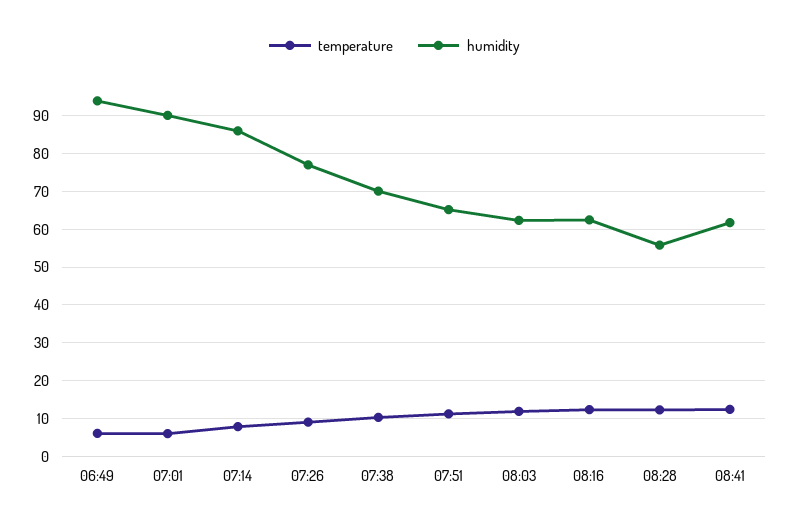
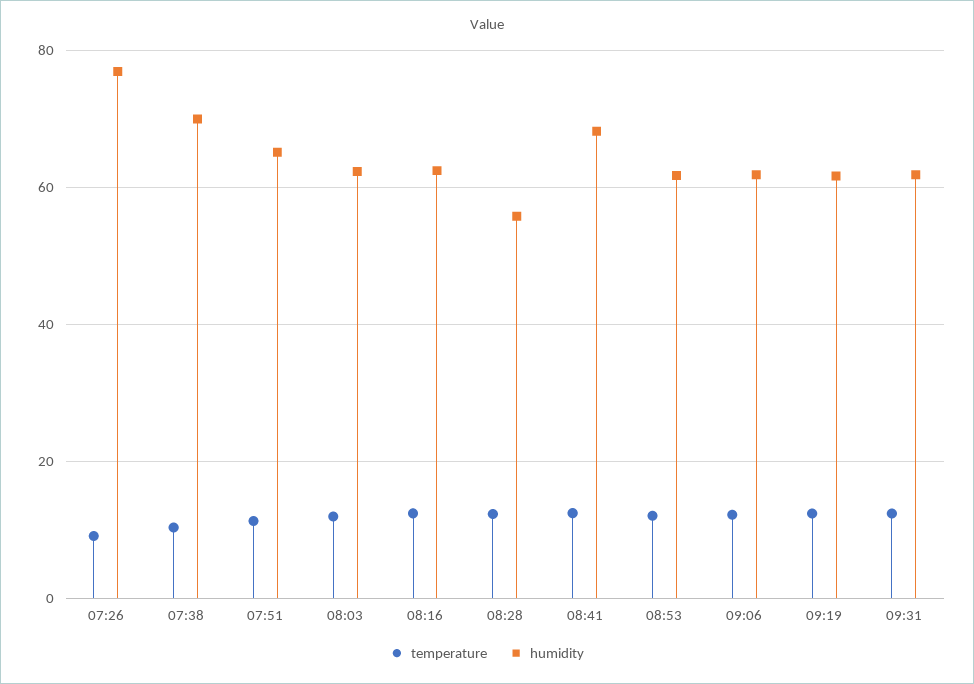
temperature, 06:49: 6 -> none
humidity, 06:49: 94 -> none
temperature, 07:01: 6 -> none
humidity, 07:01: 90 -> none
temperature, 07:14: 8 -> none
humidity, 07:14: 86 -> none
humidity, 08:41: 62 -> 68
temperature, 08:53: none -> 12
humidity, 08:53: none -> 62
temperature, 09:06: none -> 12
humidity, 09:06: none -> 62
temperature, 09:19: none -> 12
humidity, 09:19: none -> 62
temperature, 09:31: none -> 12
humidity, 09:31: none -> 62

